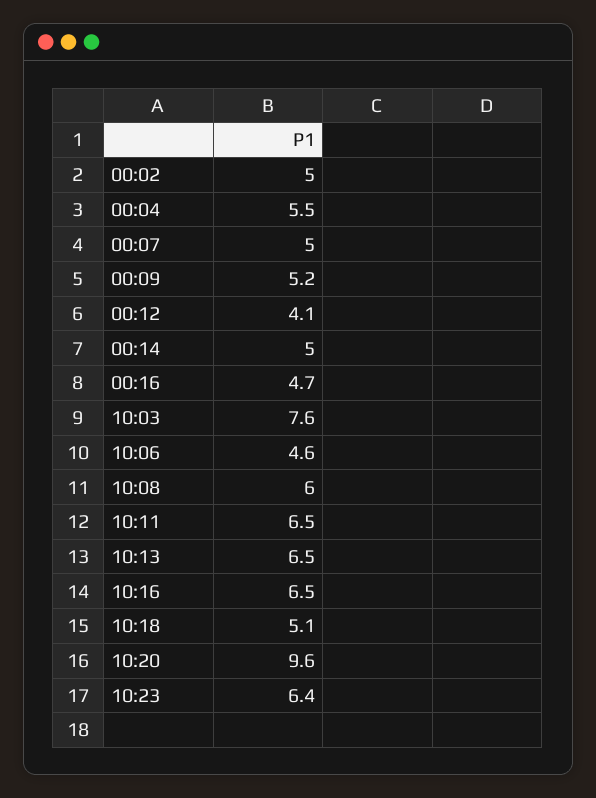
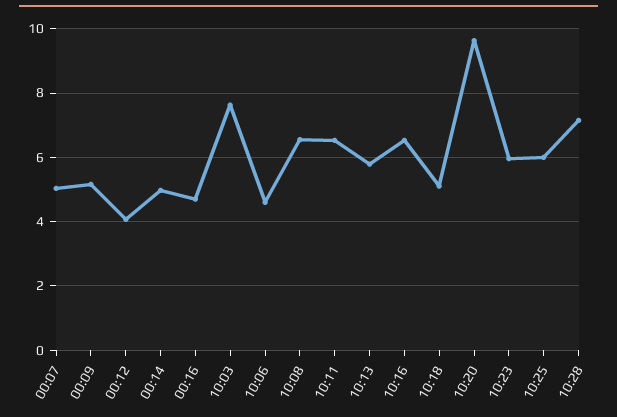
00:02: 5 -> none
00:04: 5.5 -> none
10:08: 6 -> 6.6
10:13: 6.5 -> 5.8
10:23: 6.4 -> 6
10:25: none -> 6
10:28: none -> 7.2

